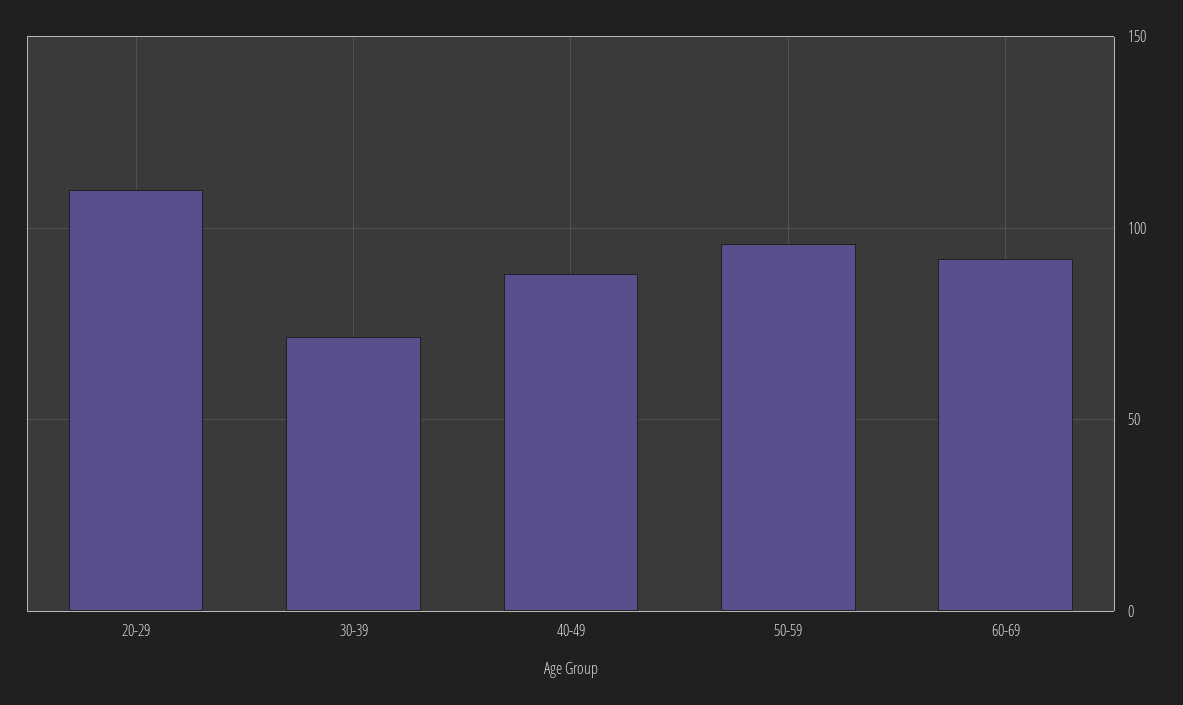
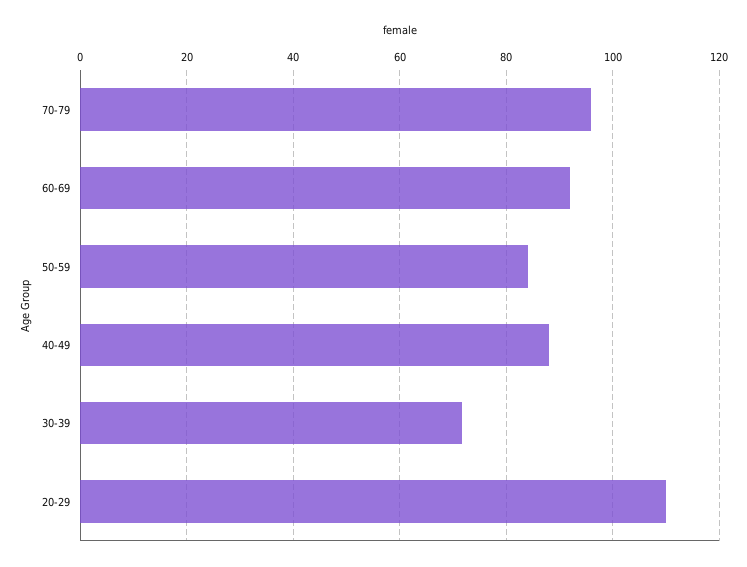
50-59: 95 -> 84
70-79: none -> 96

